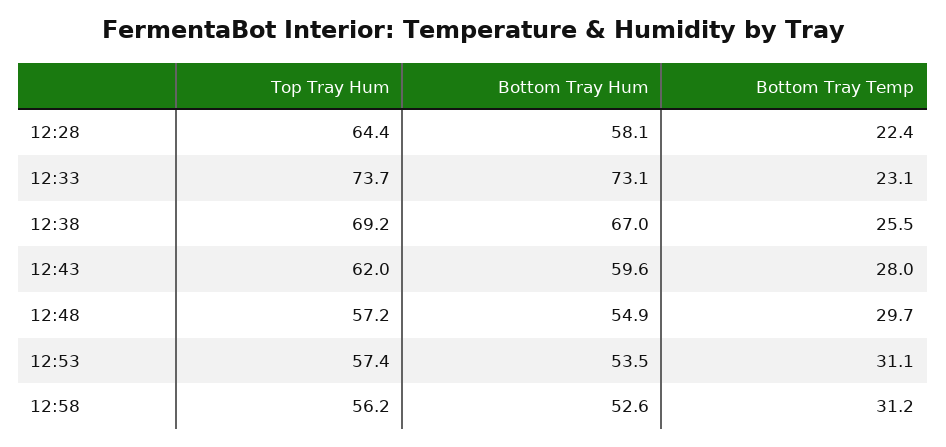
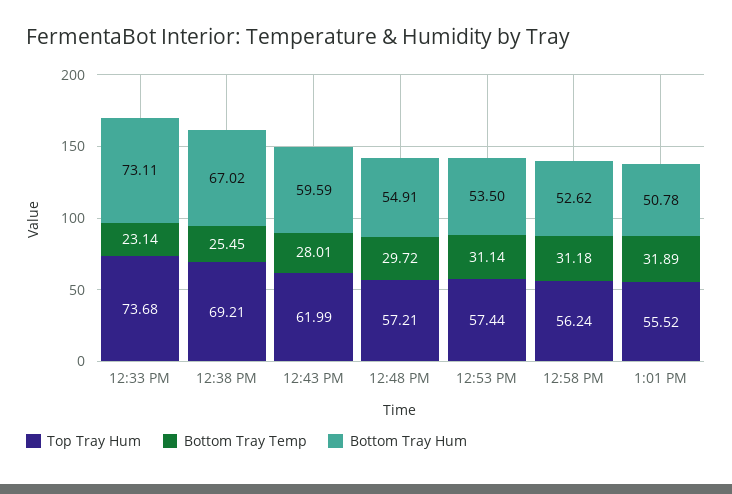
Top Tray Hum, 12:28: 64.4 -> none
Bottom Tray Hum, 12:28: 58.1 -> none
Bottom Tray Temp, 12:28: 22.4 -> none
Top Tray Hum, 1:01 PM: none -> 55.52
Bottom Tray Temp, 1:01 PM: none -> 31.89
Bottom Tray Hum, 1:01 PM: none -> 50.78

